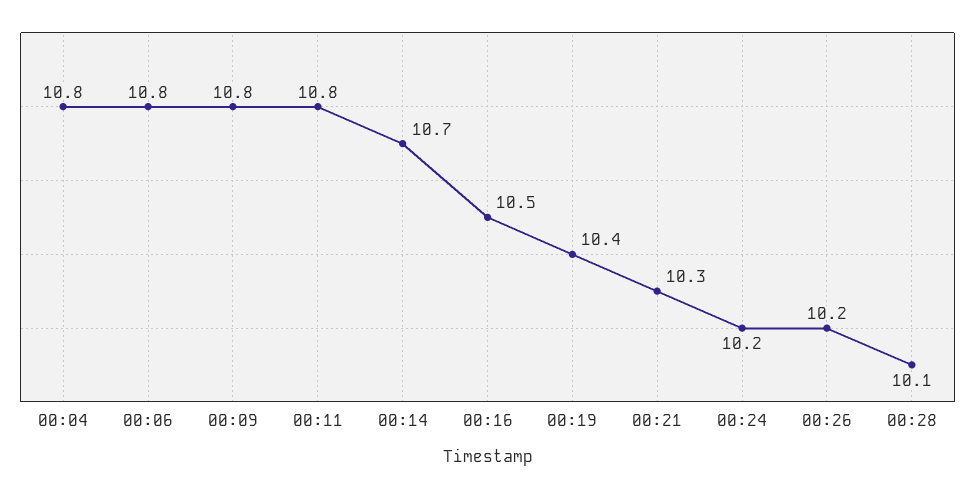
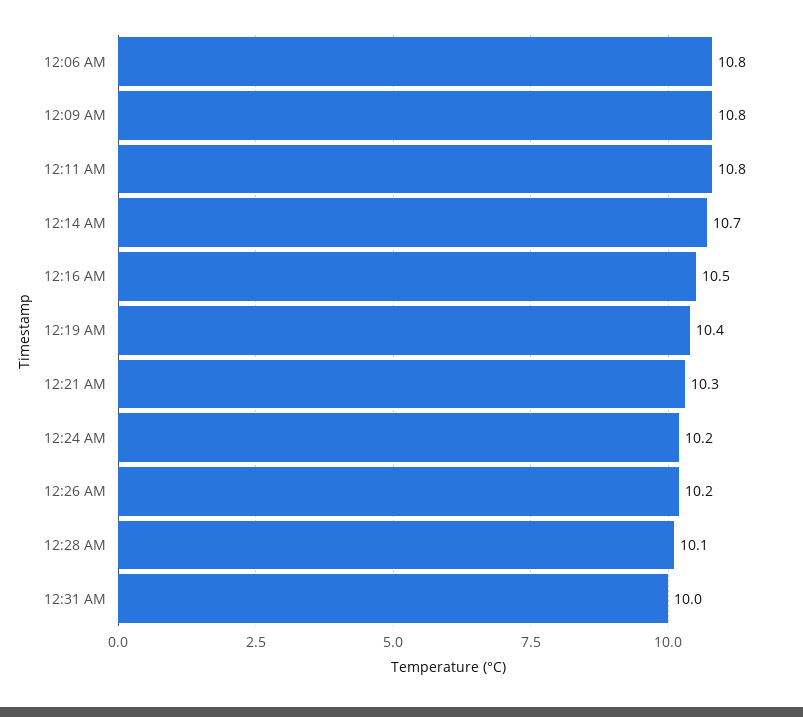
00:04: 10.8 -> none
12:31 AM: none -> 10

